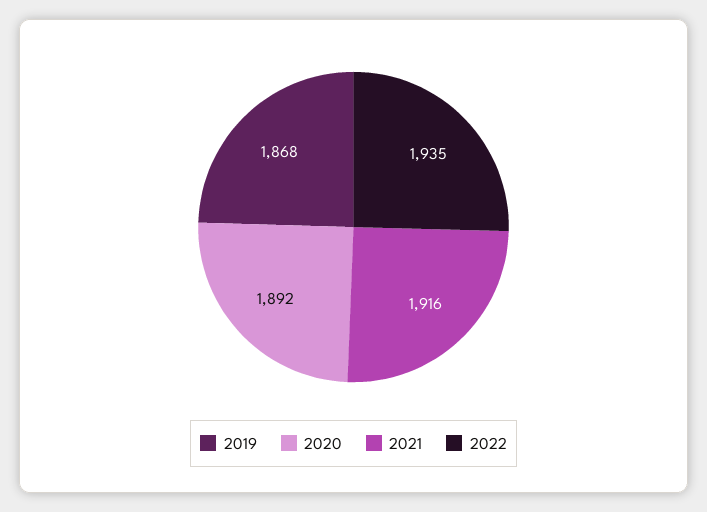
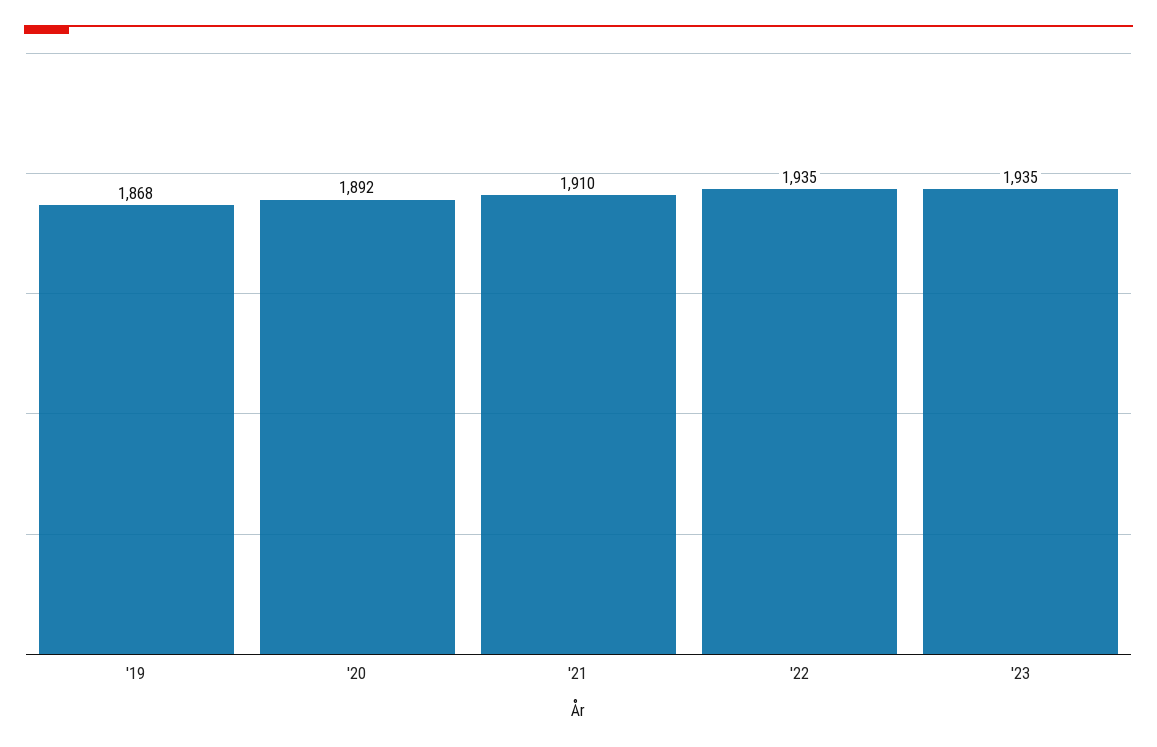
2021: 1916 -> 1910
'23: none -> 1935

